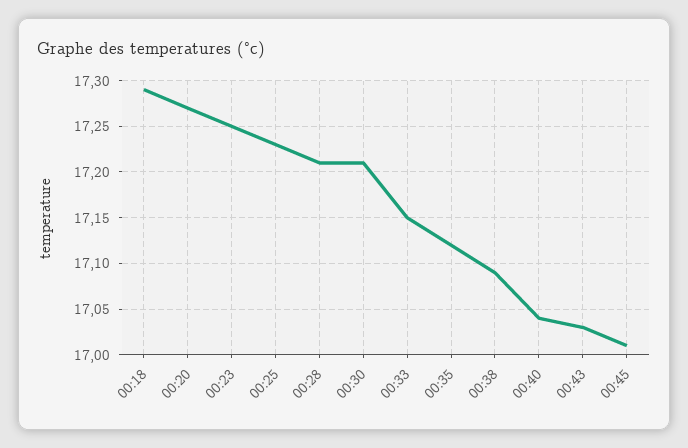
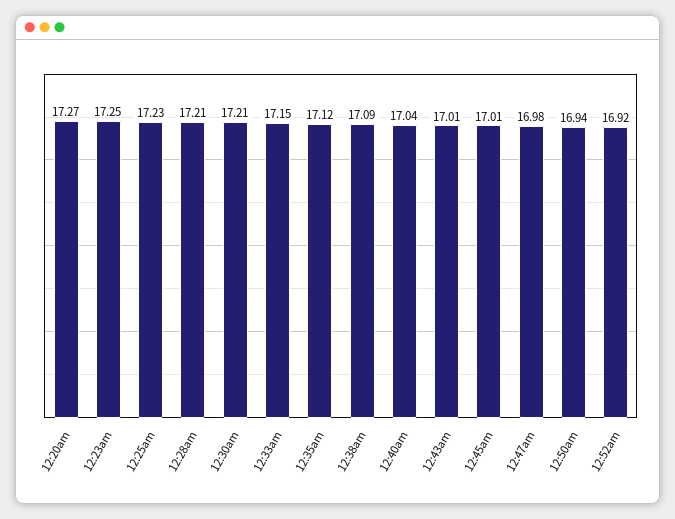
00:18: 17.29 -> none
00:43: 17.03 -> 17.01
12:47am: none -> 16.98
12:50am: none -> 16.94
12:52am: none -> 16.92

